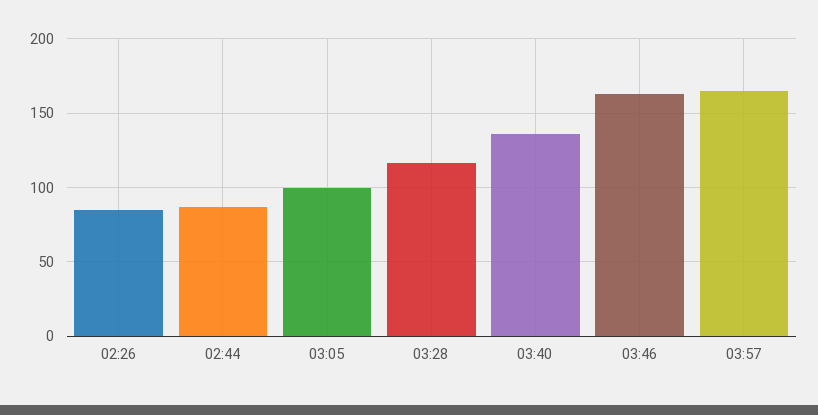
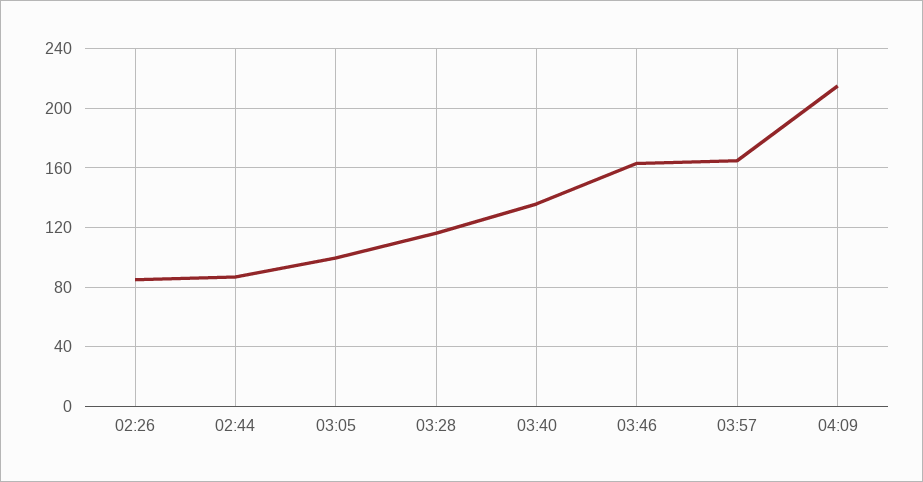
04:09: none -> 215

